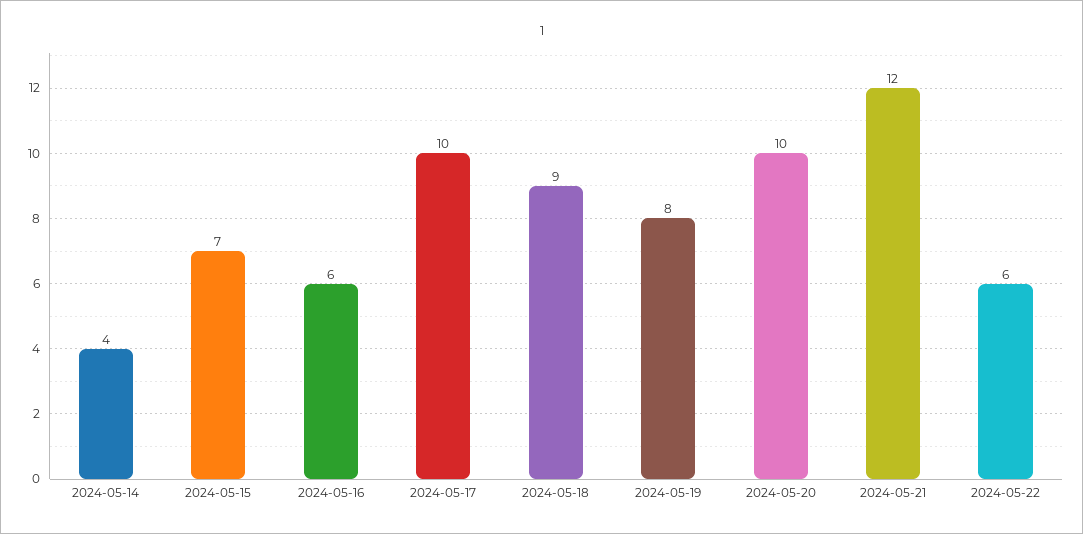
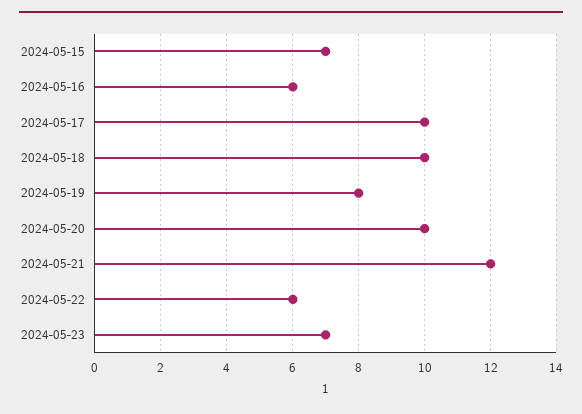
2024-05-14: 4 -> none
2024-05-18: 9 -> 10
2024-05-23: none -> 7

